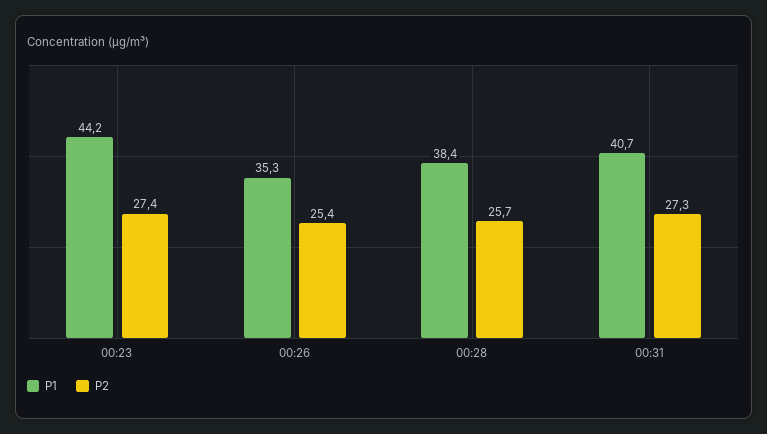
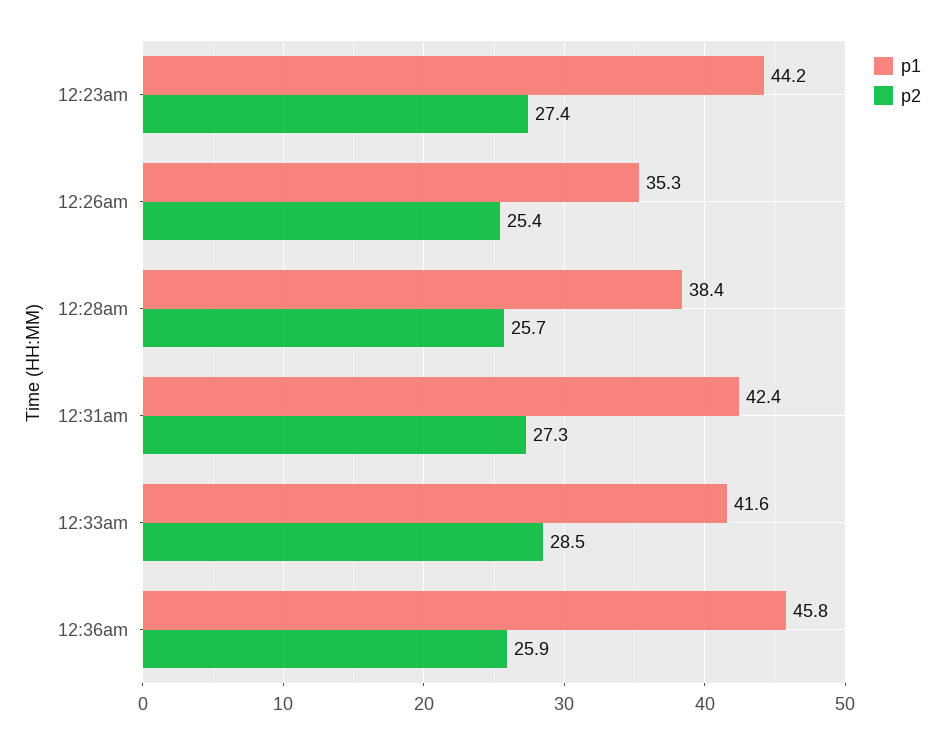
P1, 00:31: 40.7 -> 42.4
P1, 12:33am: none -> 41.6
P2, 12:33am: none -> 28.5
P1, 12:36am: none -> 45.8
P2, 12:36am: none -> 25.9

